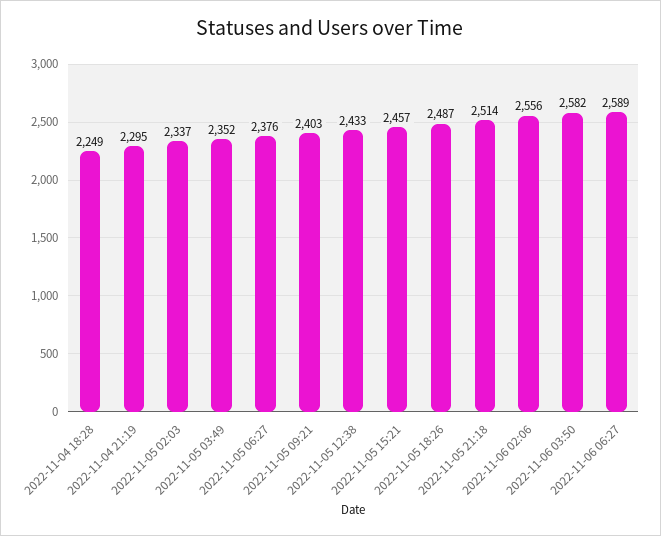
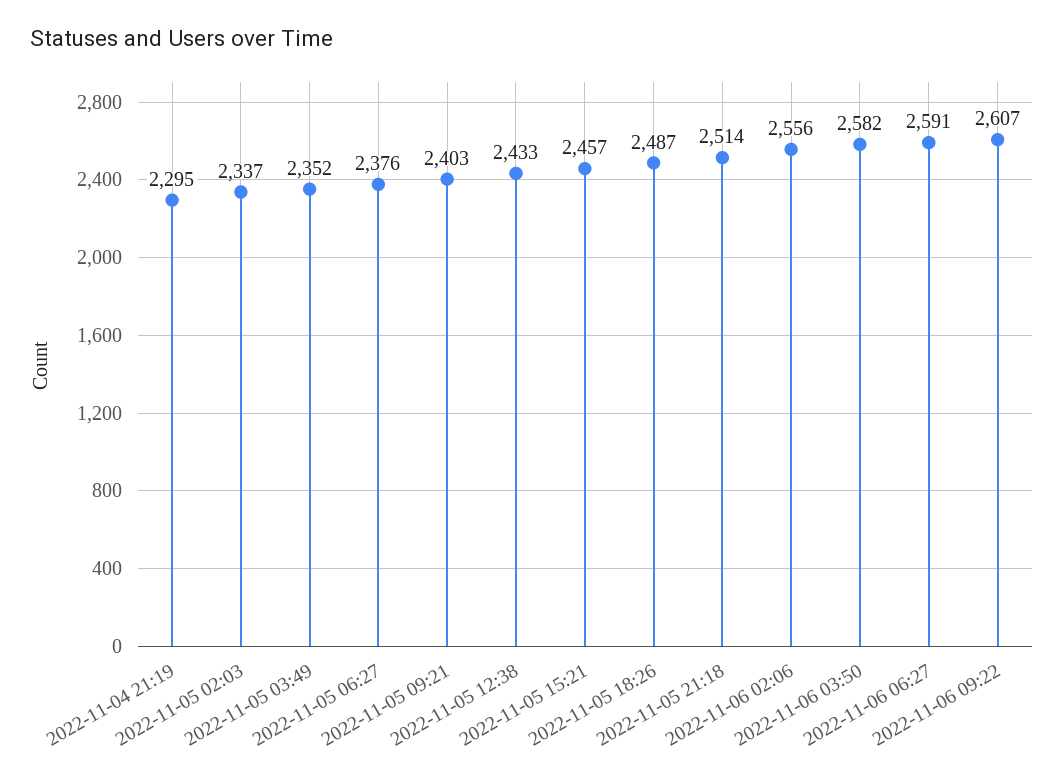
2022-11-04 18:28: 2249 -> none
2022-11-06 06:27: 2589 -> 2591
2022-11-06 09:22: none -> 2607

